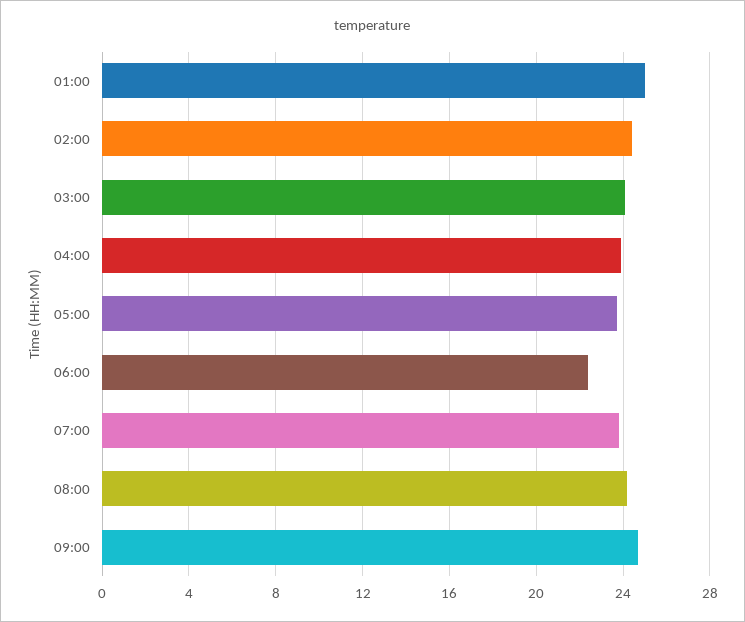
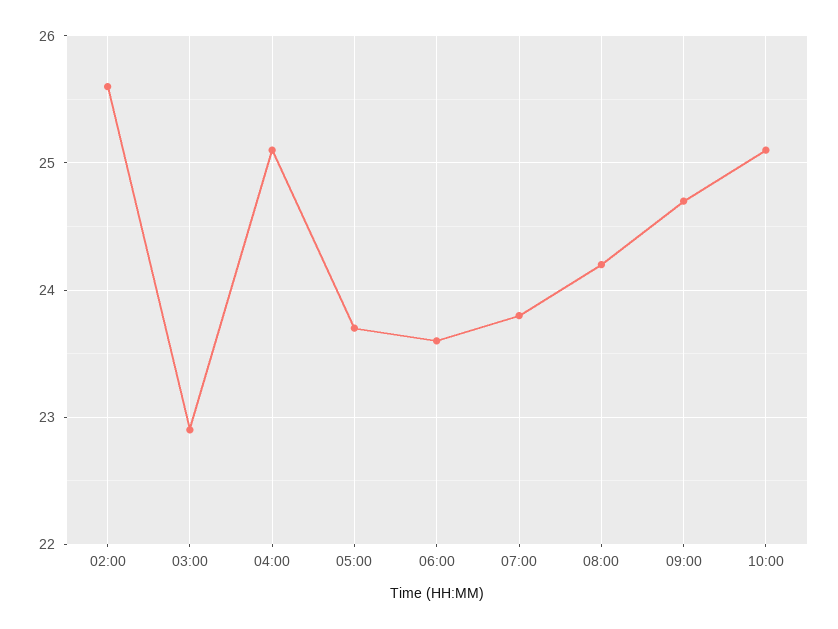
01:00: 25 -> none
02:00: 24.5 -> 25.6
03:00: 24 -> 22.9
04:00: 24 -> 25.1
06:00: 22.5 -> 23.6
10:00: none -> 25.1

